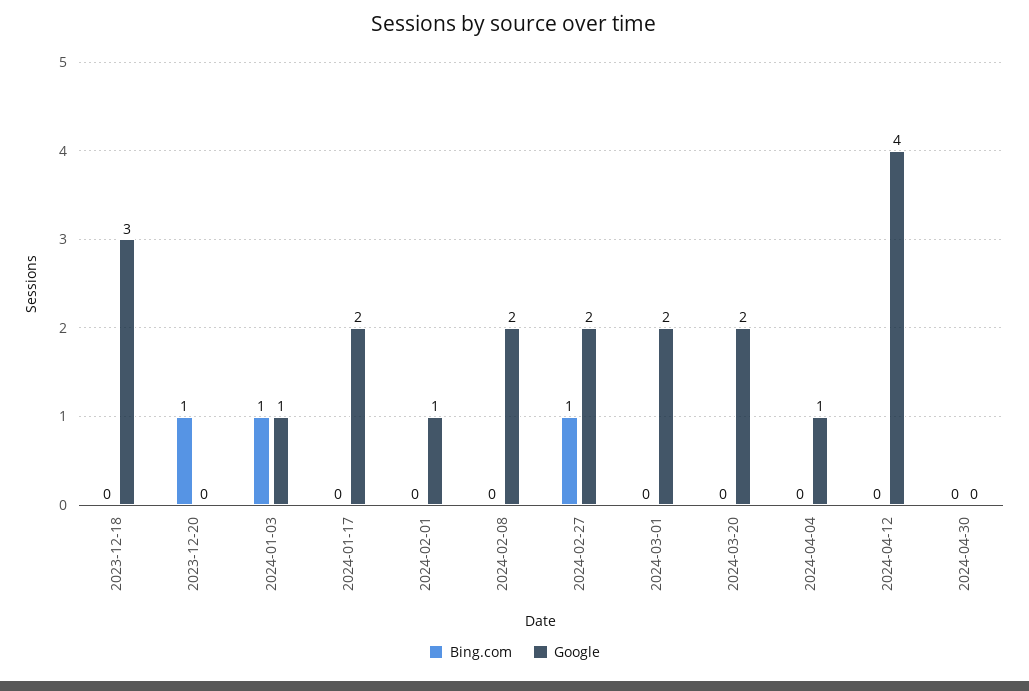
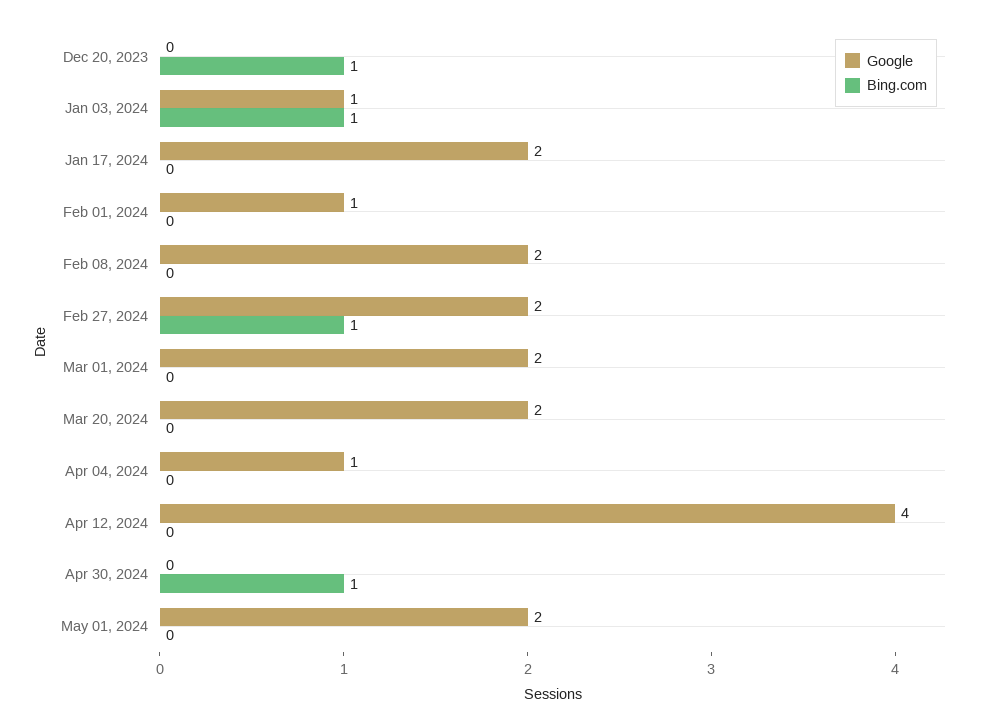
Bing.com, 2023-12-18: 0 -> none
Google, 2023-12-18: 3 -> none
Bing.com, 2024-04-30: 0 -> 1
Google, May 01, 2024: none -> 2
Bing.com, May 01, 2024: none -> 0

